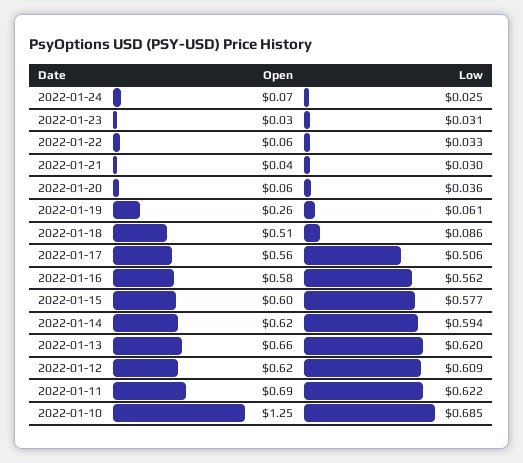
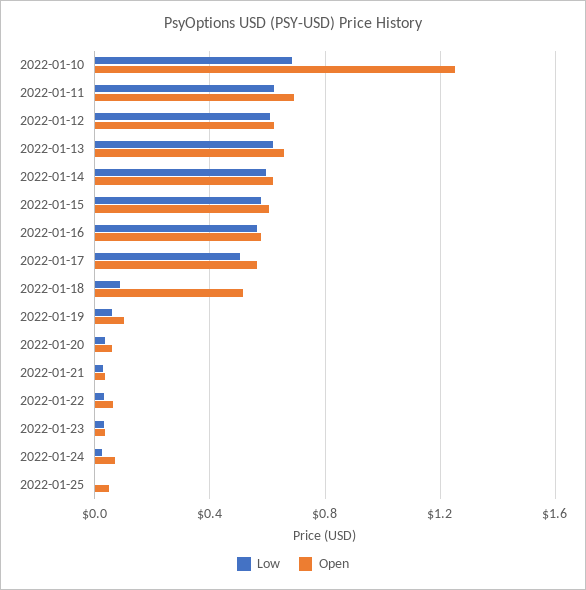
Open, 2022-01-19: 0.26 -> 0.1
Low, 2022-01-25: none -> 0
Open, 2022-01-25: none -> 0.05

